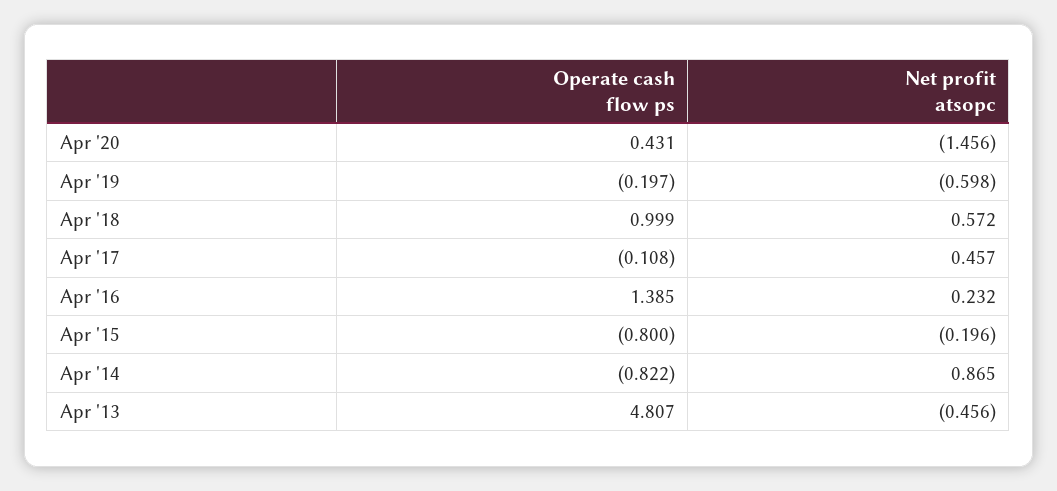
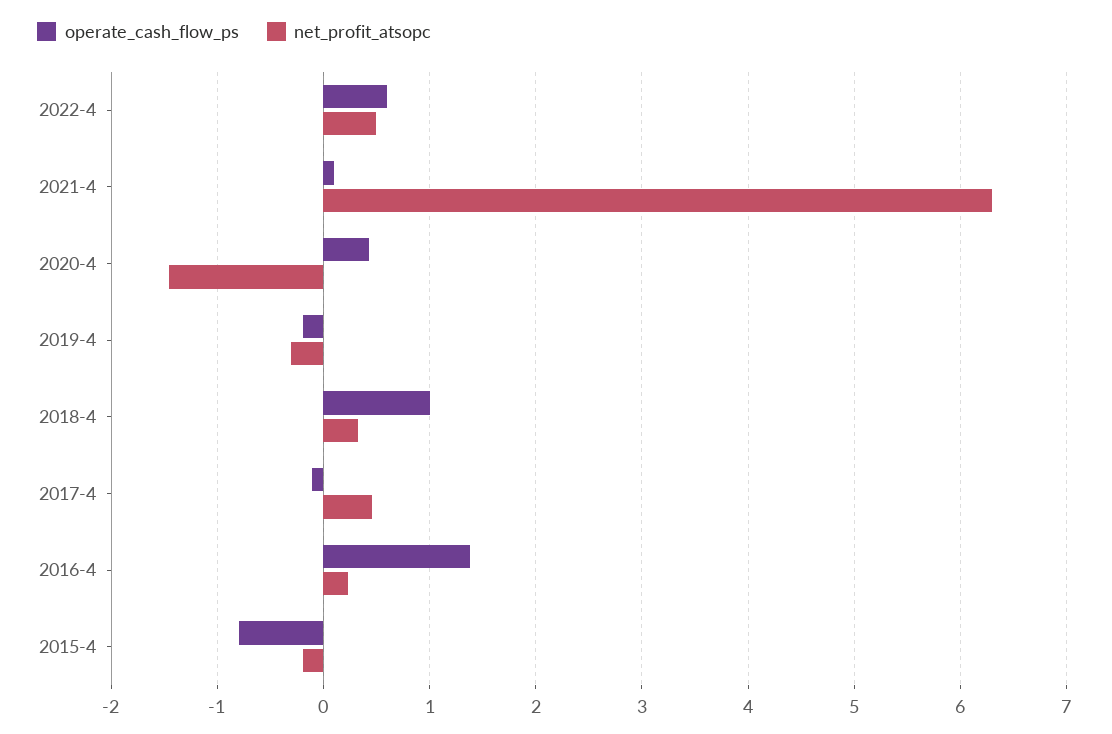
Net profit atsopc, Apr '19: -0.598 -> -0.3
Net profit atsopc, Apr '18: 0.572 -> 0.3
Operate cash flow ps, Apr '14: -0.822 -> none
Net profit atsopc, Apr '14: 0.865 -> none
Operate cash flow ps, Apr '13: 4.807 -> none
Net profit atsopc, Apr '13: -0.456 -> none
Operate cash flow ps, 2022-4: none -> 0.6
Net profit atsopc, 2022-4: none -> 0.5
Operate cash flow ps, 2021-4: none -> 0.1
Net profit atsopc, 2021-4: none -> 6.3

